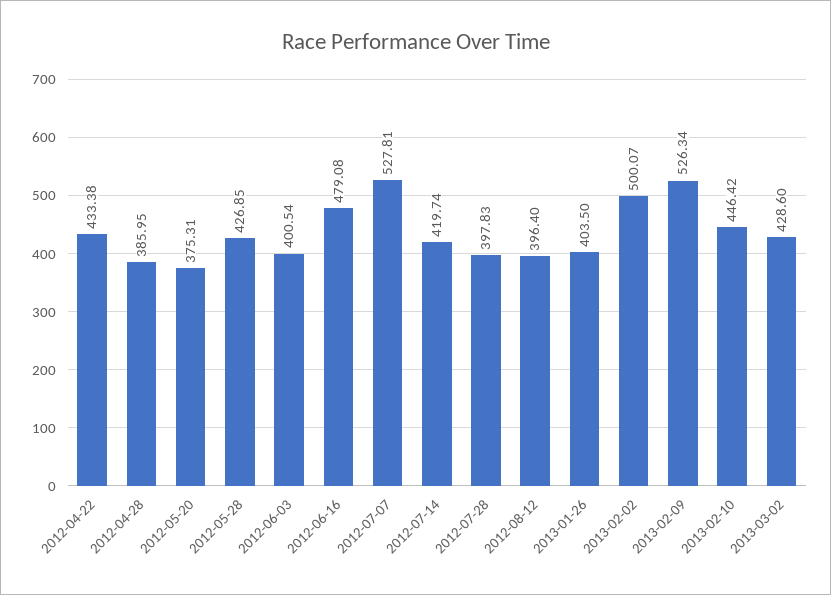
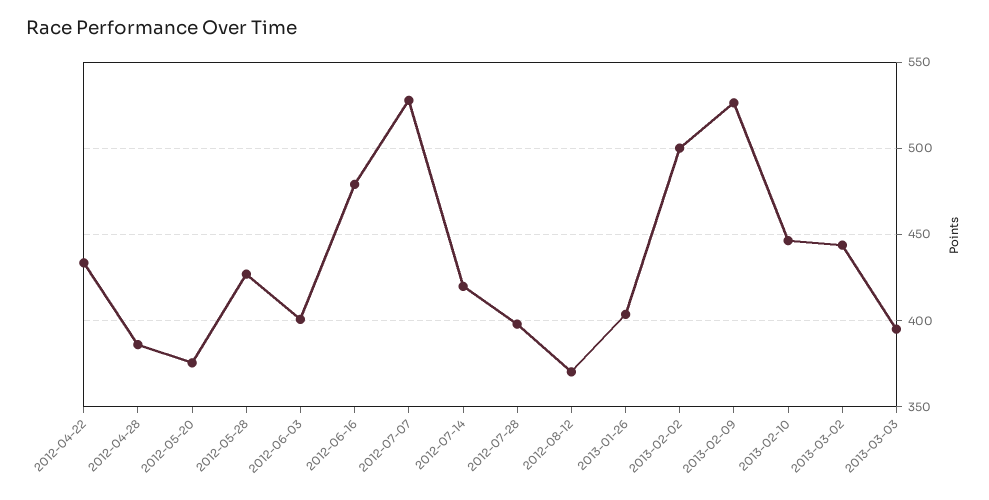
2012-08-12: 396.4 -> 370
2013-03-02: 428.6 -> 445
2013-03-03: none -> 395

